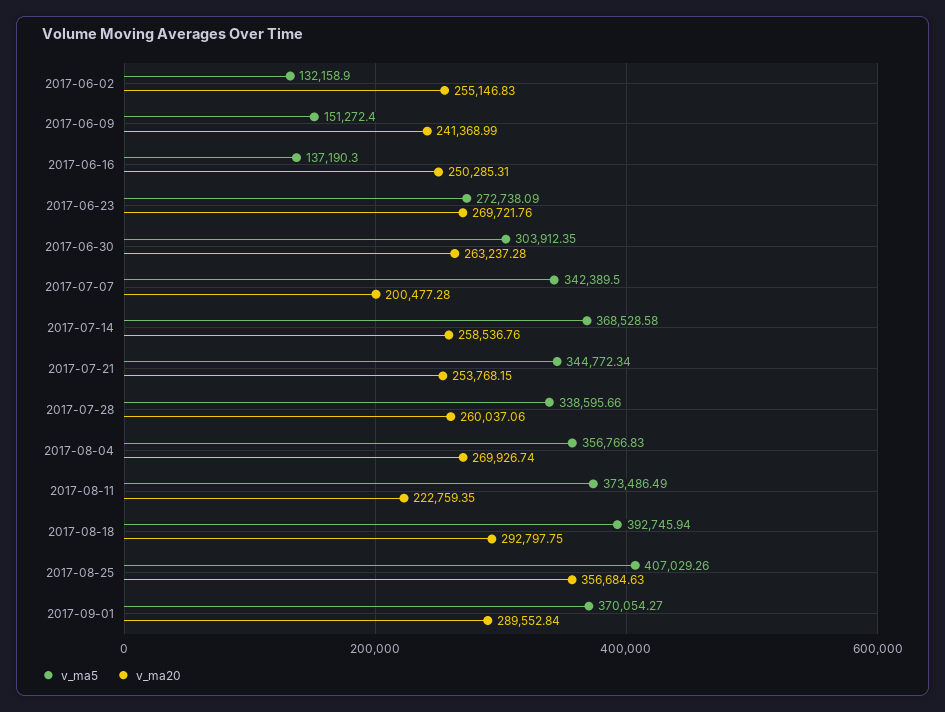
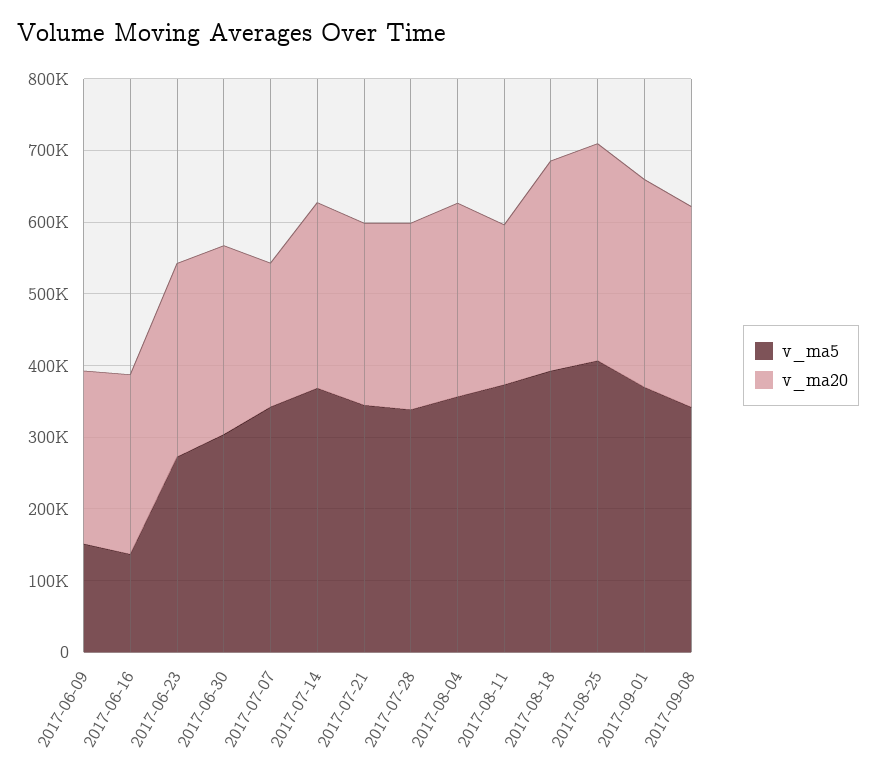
v_ma5, 2017-06-02: 132158.9 -> none
v_ma20, 2017-06-02: 255146.83 -> none
v_ma20, 2017-08-25: 356684.63 -> 300000
v_ma5, 2017-09-08: none -> 340000
v_ma20, 2017-09-08: none -> 280000

